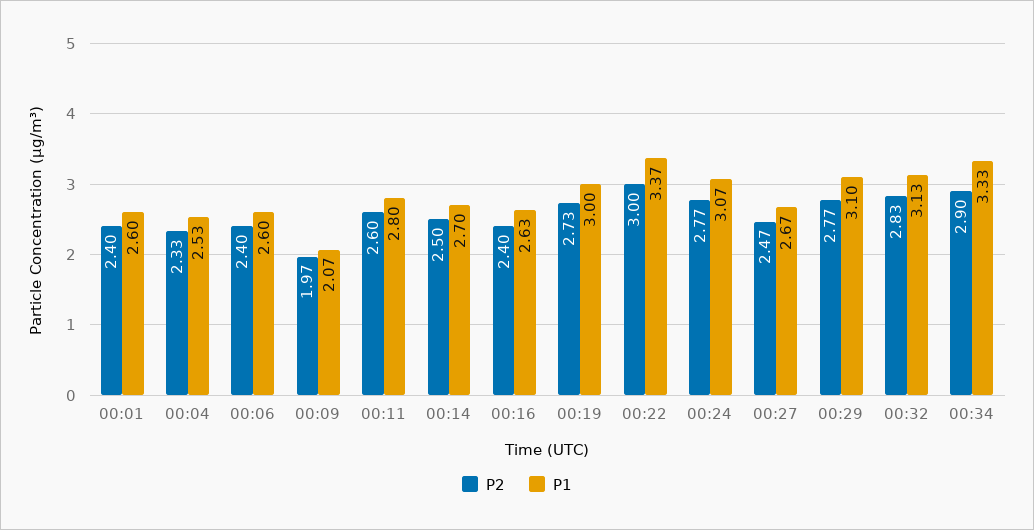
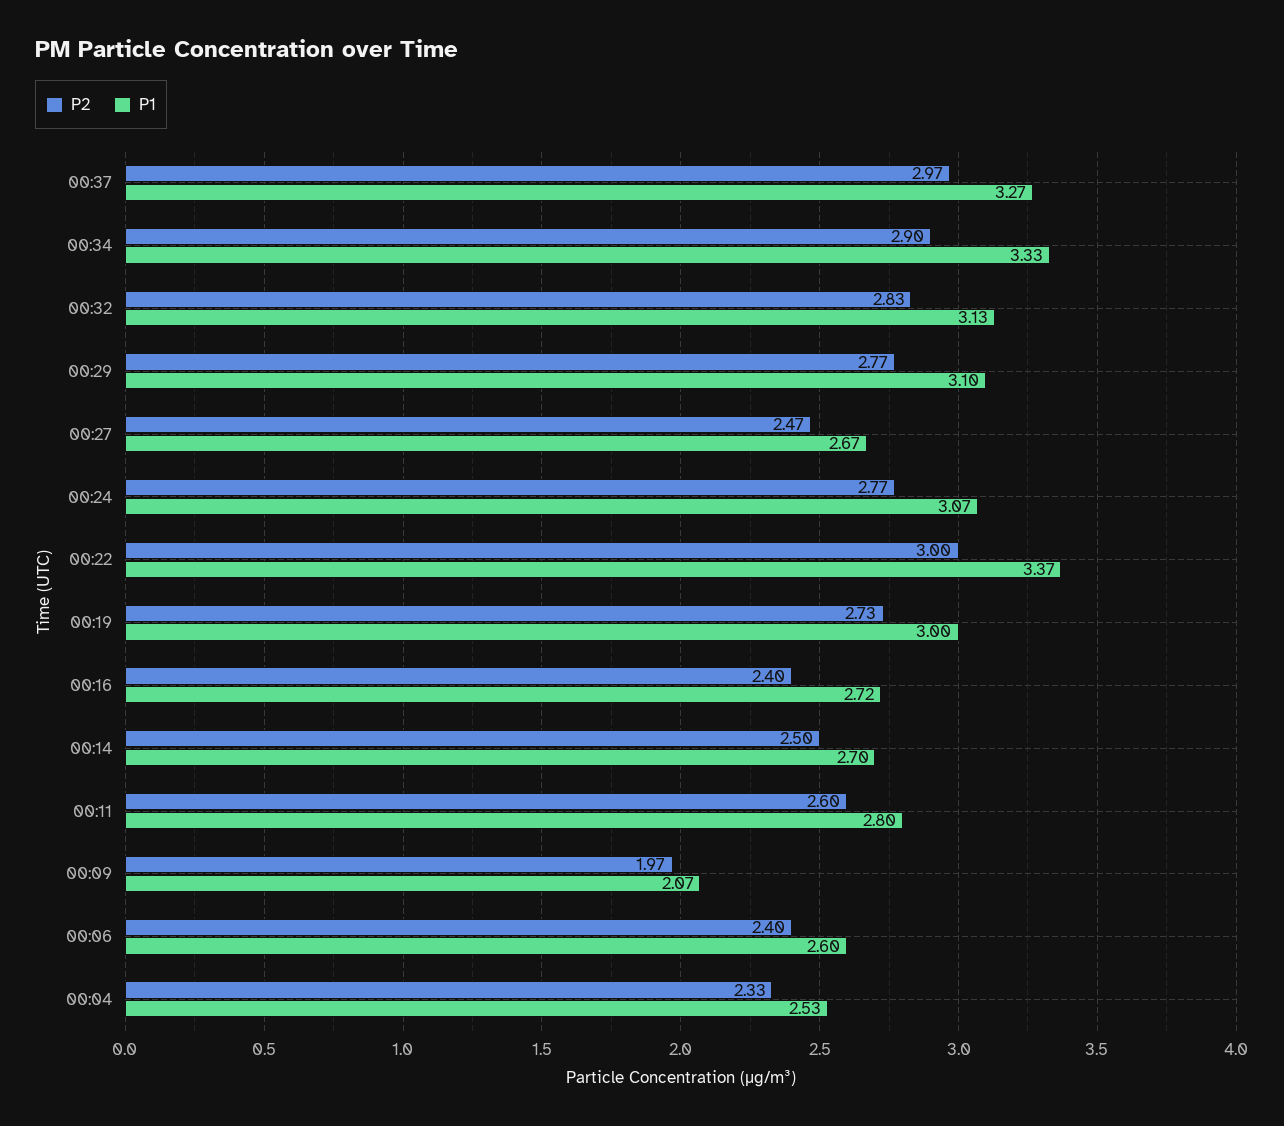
P2, 00:01: 2.4 -> none
P1, 00:01: 2.6 -> none
P1, 00:16: 2.63 -> 2.72
P2, 00:37: none -> 2.97
P1, 00:37: none -> 3.27

